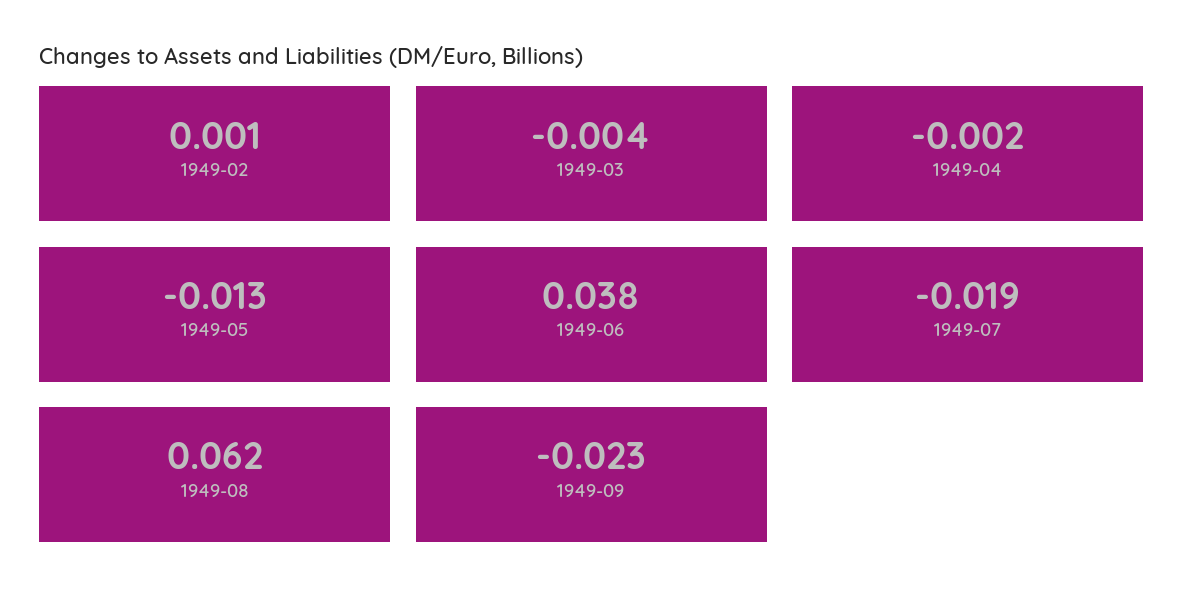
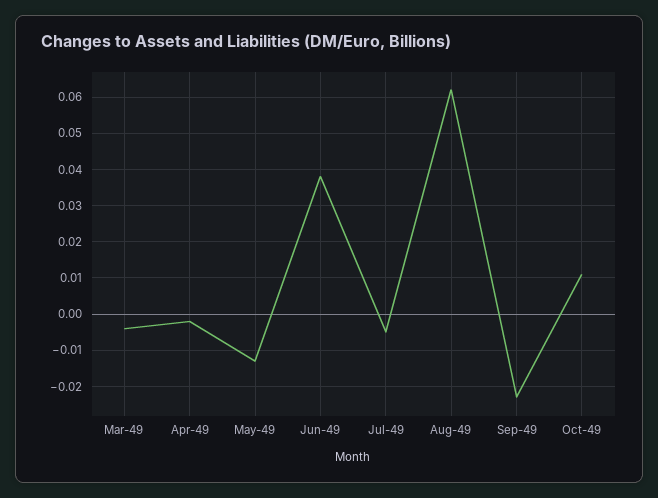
1949-02: 0.001 -> none
1949-07: -0.019 -> -0.005
Oct-49: none -> 0.01

